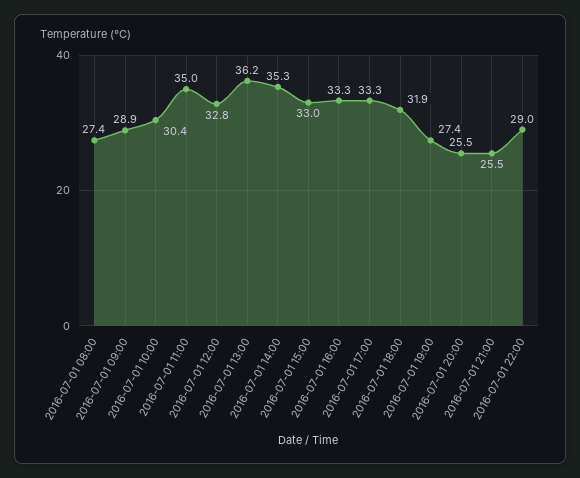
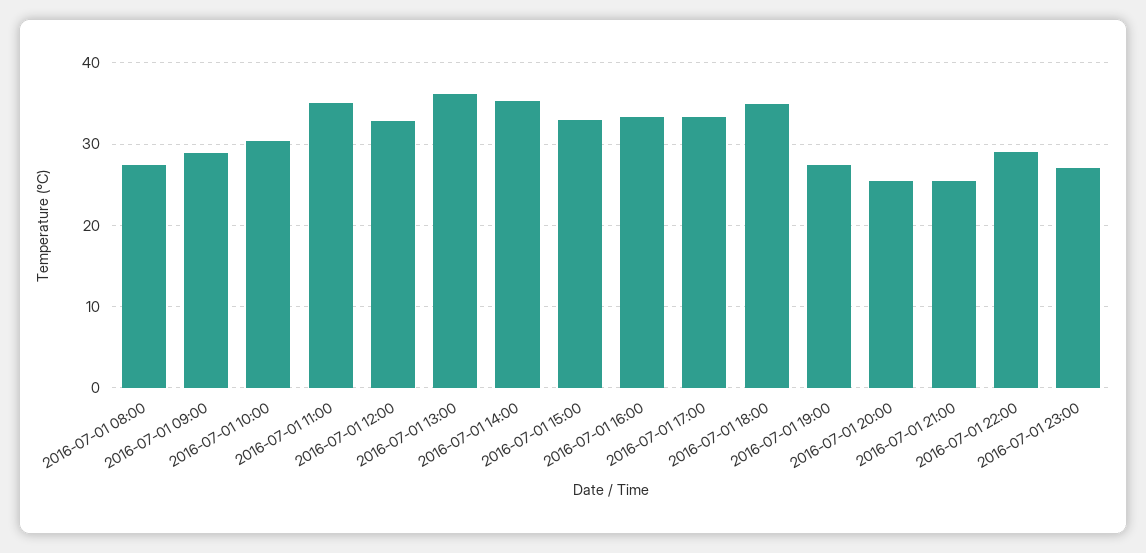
2016-07-01 18:00: 31.9 -> 35
2016-07-01 23:00: none -> 27

